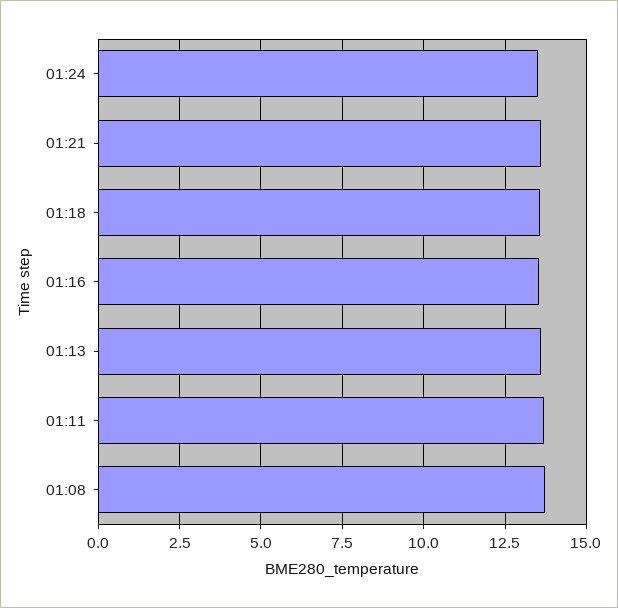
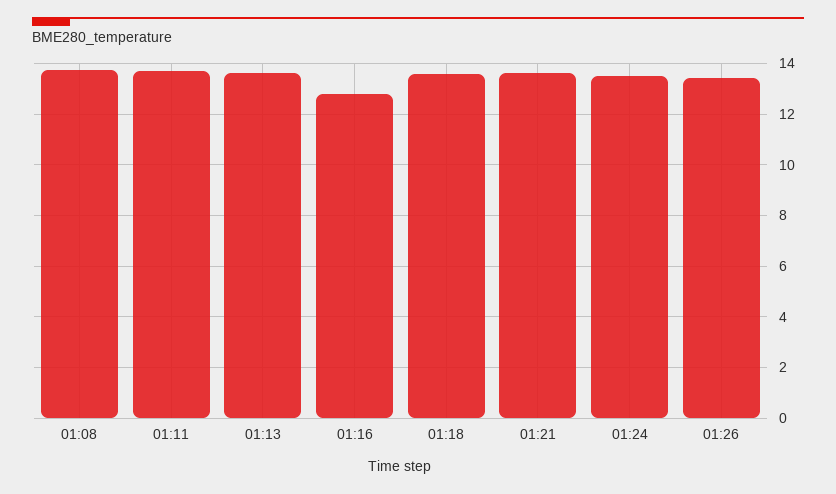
01:16: 13.5 -> 12.75
01:26: none -> 13.5

